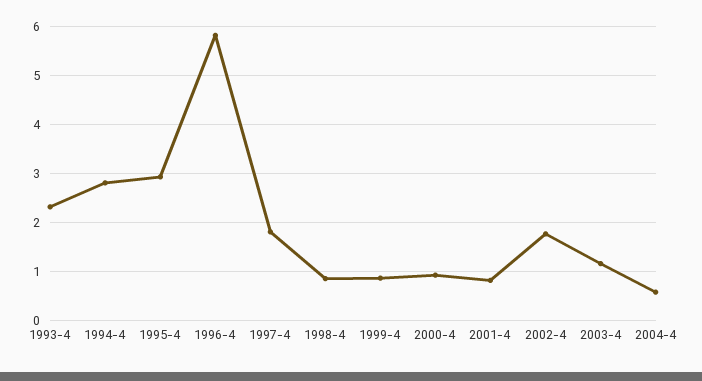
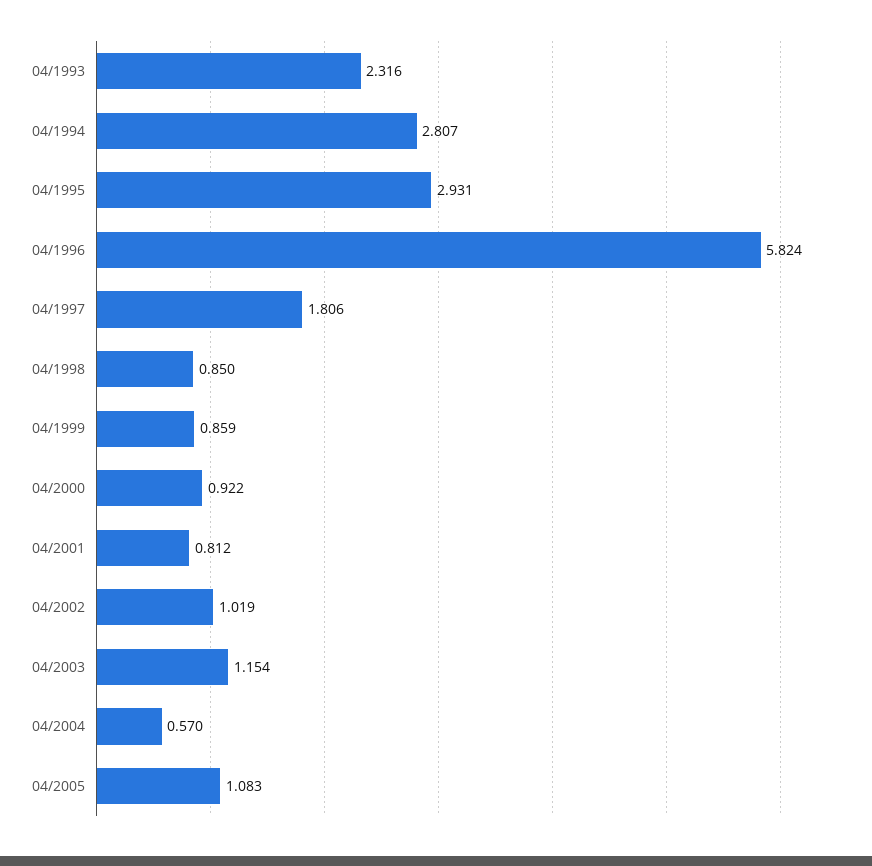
2002-4: 1.8 -> 1.019
04/2005: none -> 1.083

